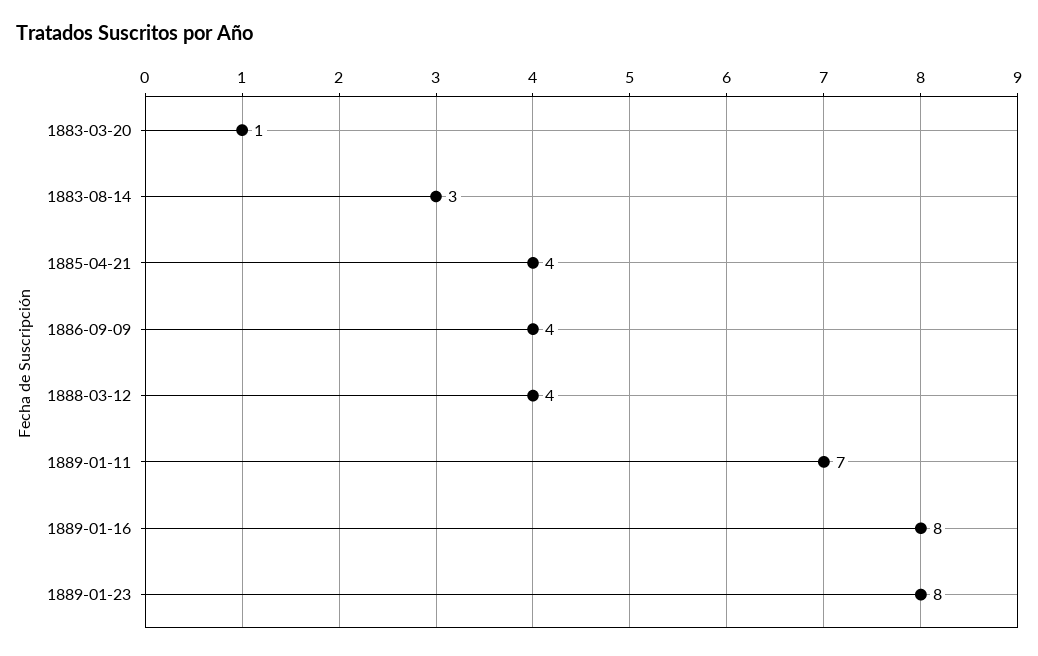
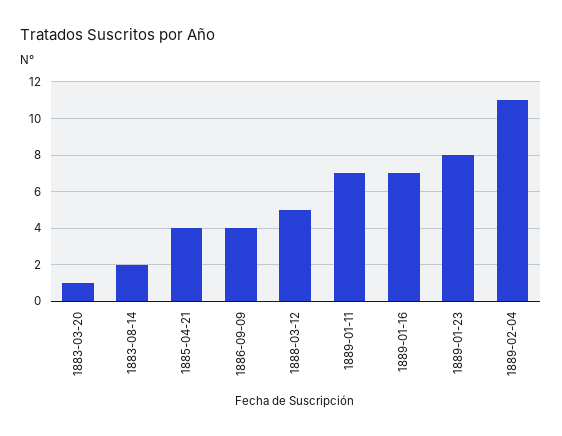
1883-08-14: 3 -> 2
1888-03-12: 4 -> 5
1889-01-16: 8 -> 7
1889-02-04: none -> 11

